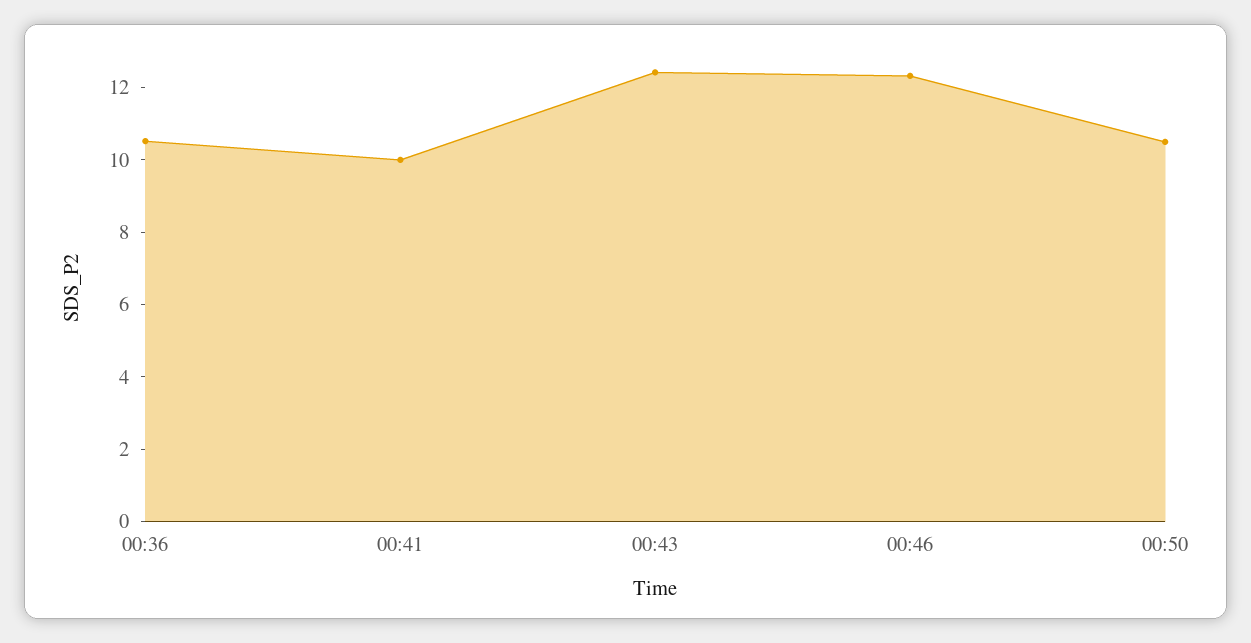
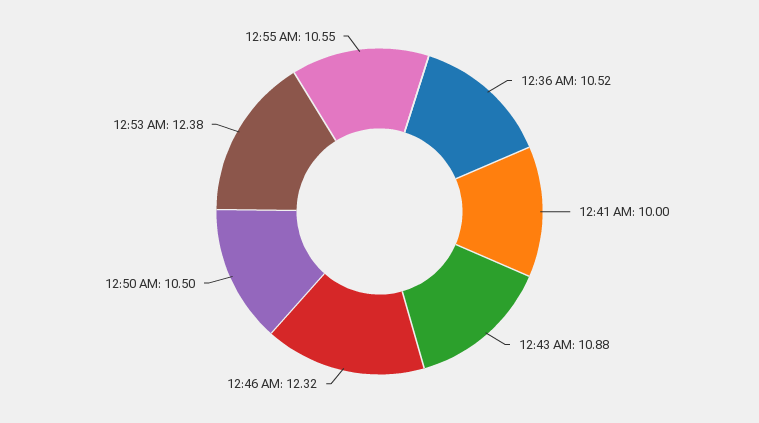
00:43: 12.5 -> 10.88
12:53 AM: none -> 12.38
12:55 AM: none -> 10.55

